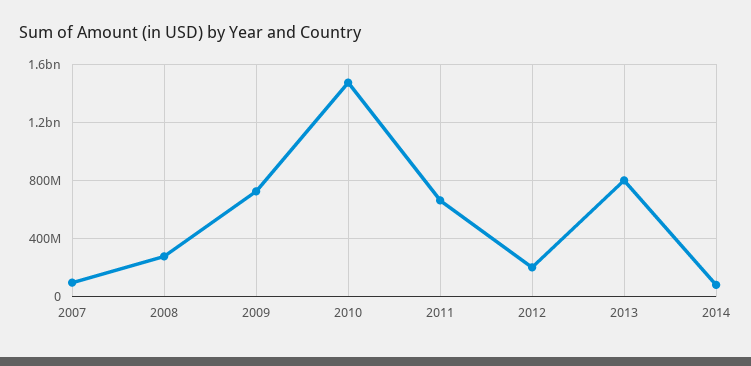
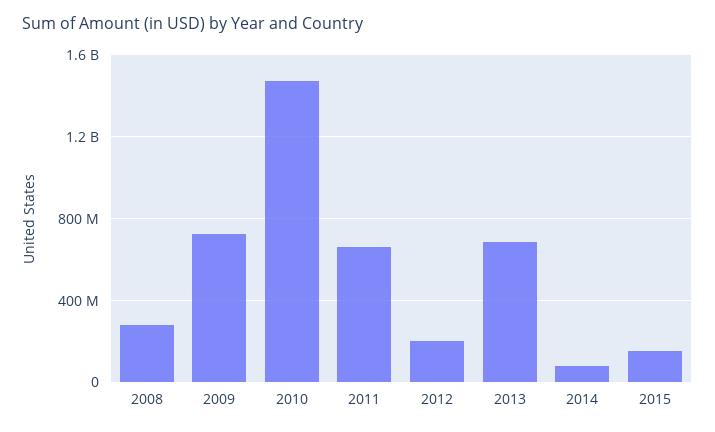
2007: 100000000 -> none
2013: 800000000 -> 700000000
2015: none -> 150000000

